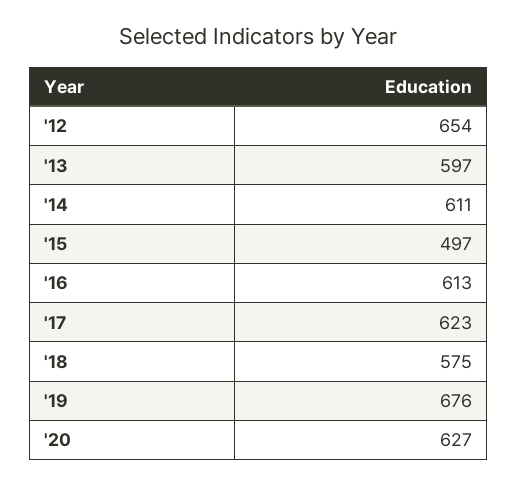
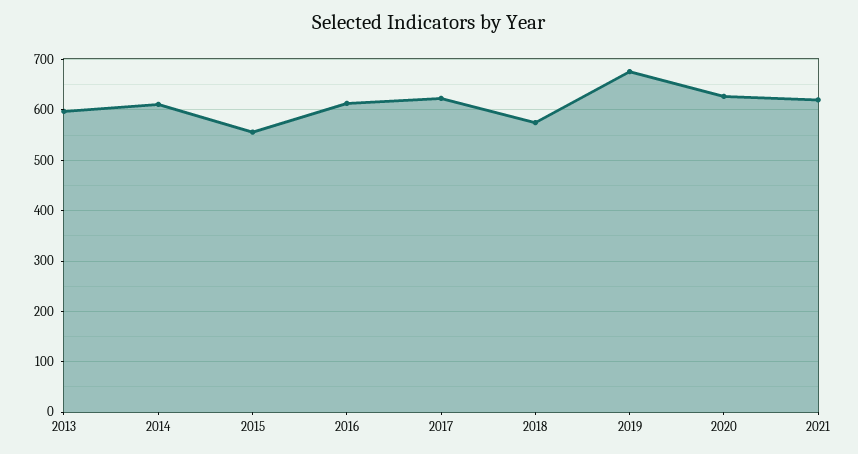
'12: 654 -> none
'15: 497 -> 560
2021: none -> 620

